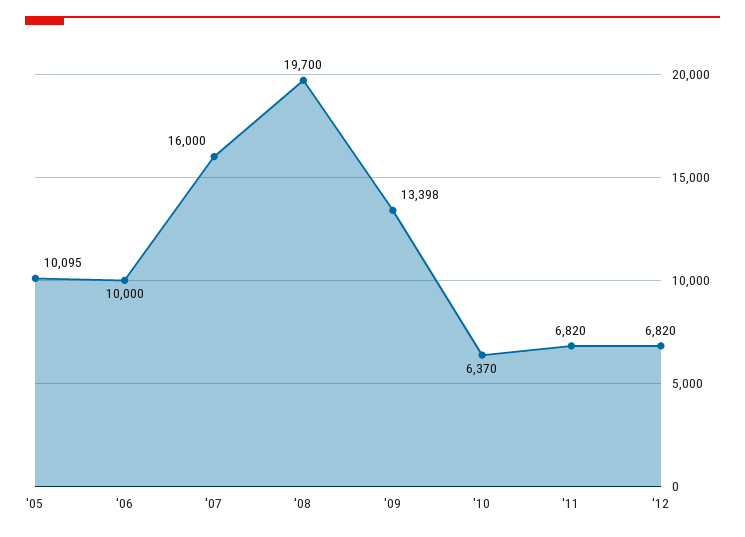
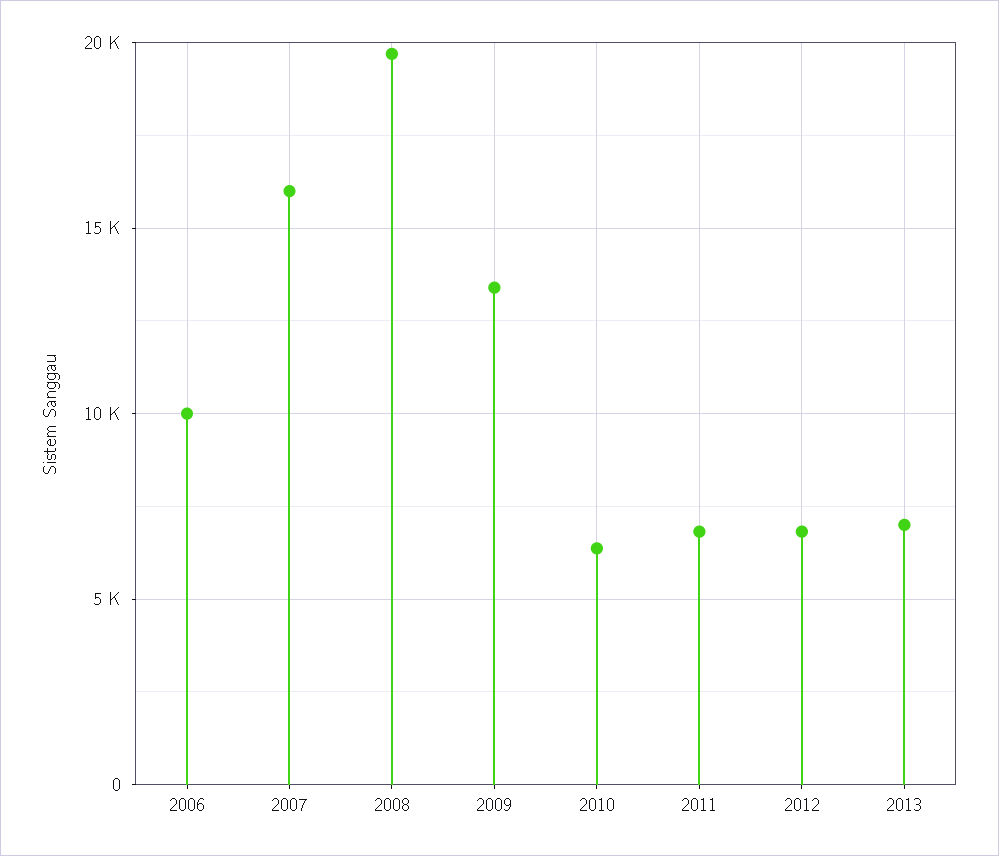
'05: 10095 -> none
2013: none -> 7000

